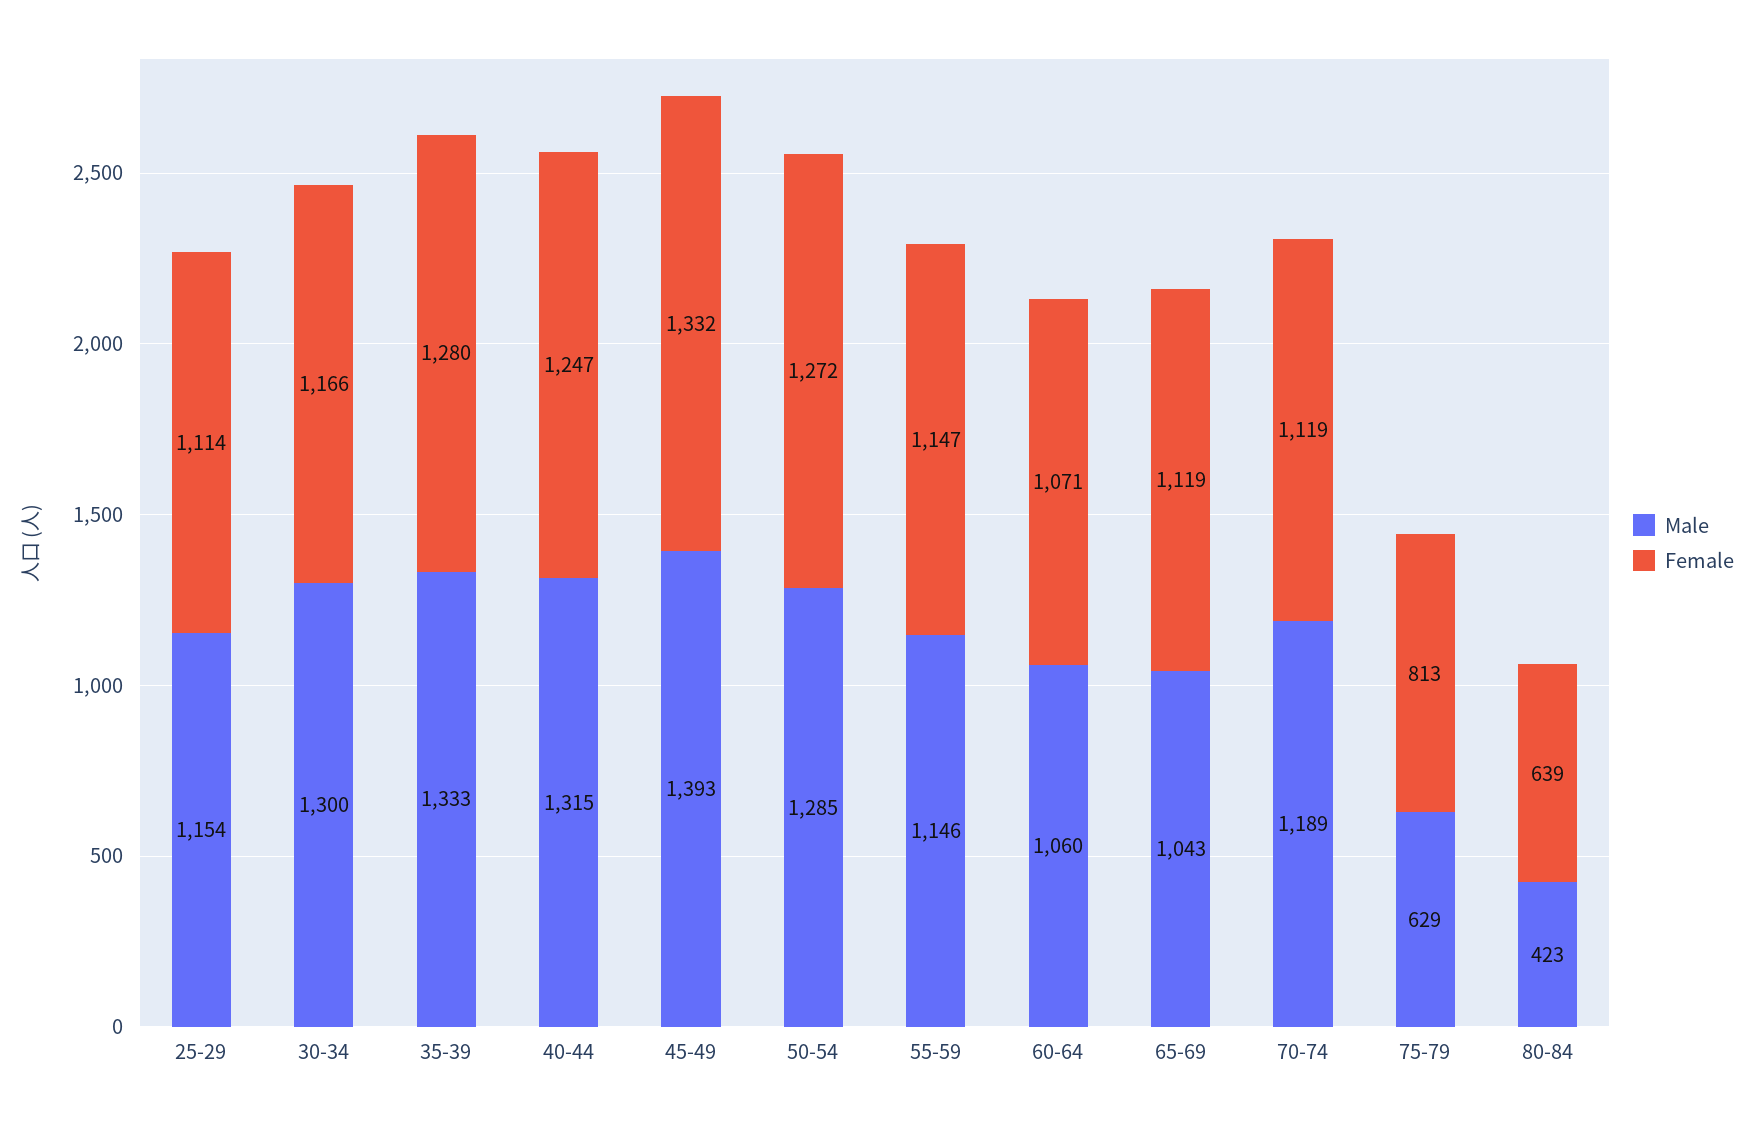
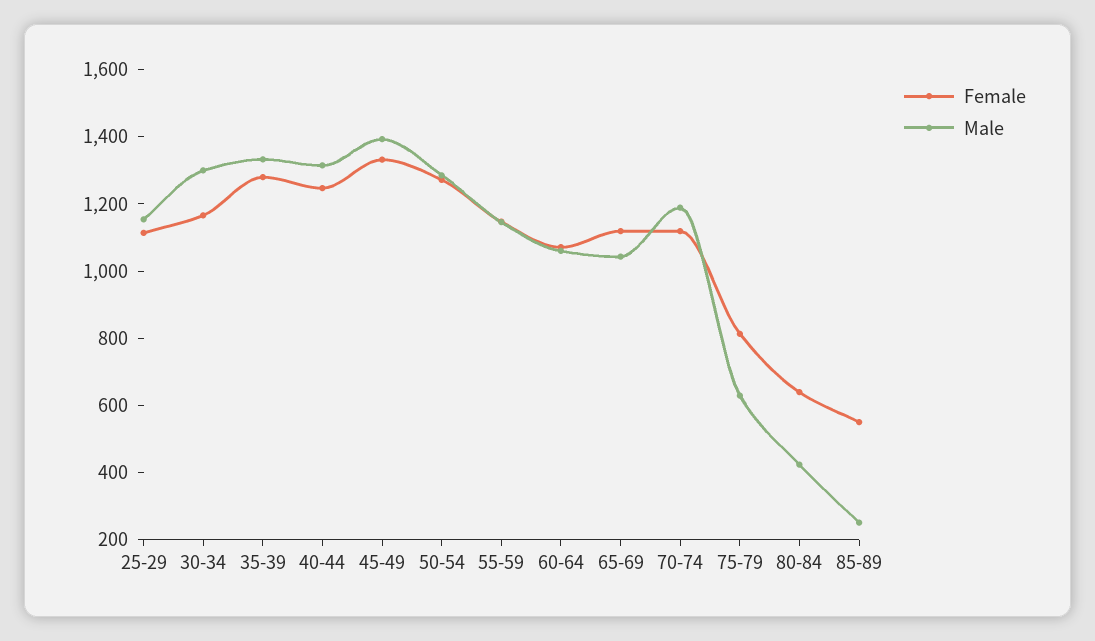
Female, 85-89: none -> 550
Male, 85-89: none -> 250

